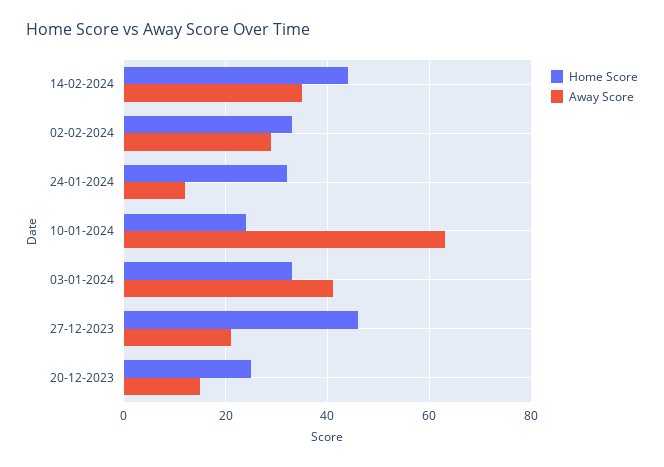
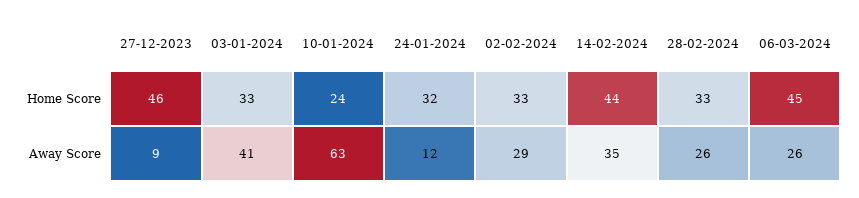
Away Score, 27-12-2023: 20 -> 9
Home Score, 20-12-2023: 25 -> none
Away Score, 20-12-2023: 15 -> none
Home Score, 28-02-2024: none -> 33
Home Score, 06-03-2024: none -> 45
Away Score, 28-02-2024: none -> 26
Away Score, 06-03-2024: none -> 26

